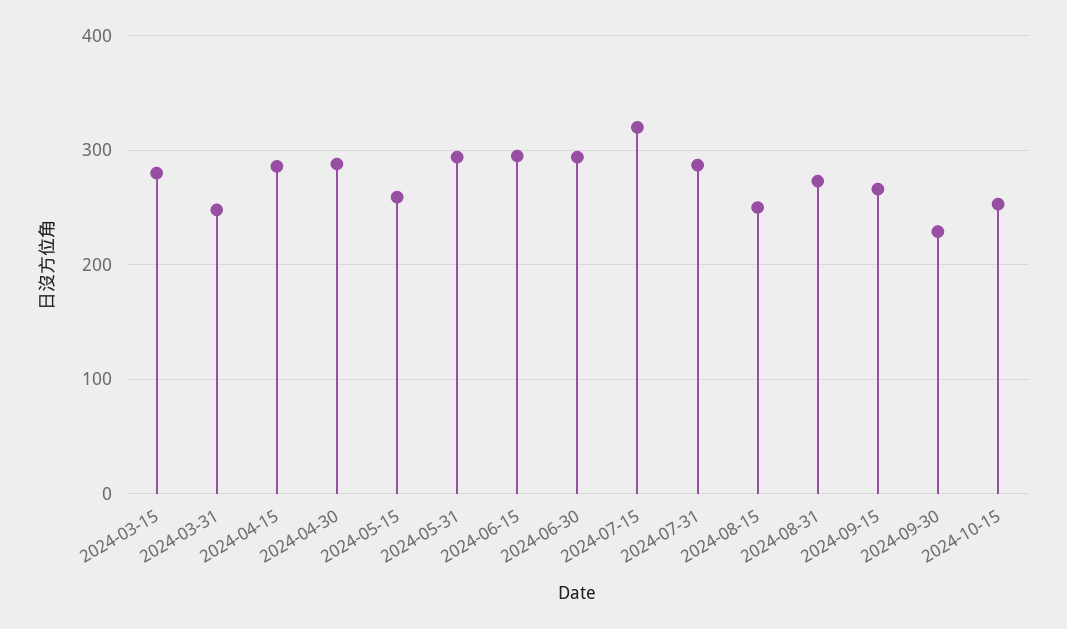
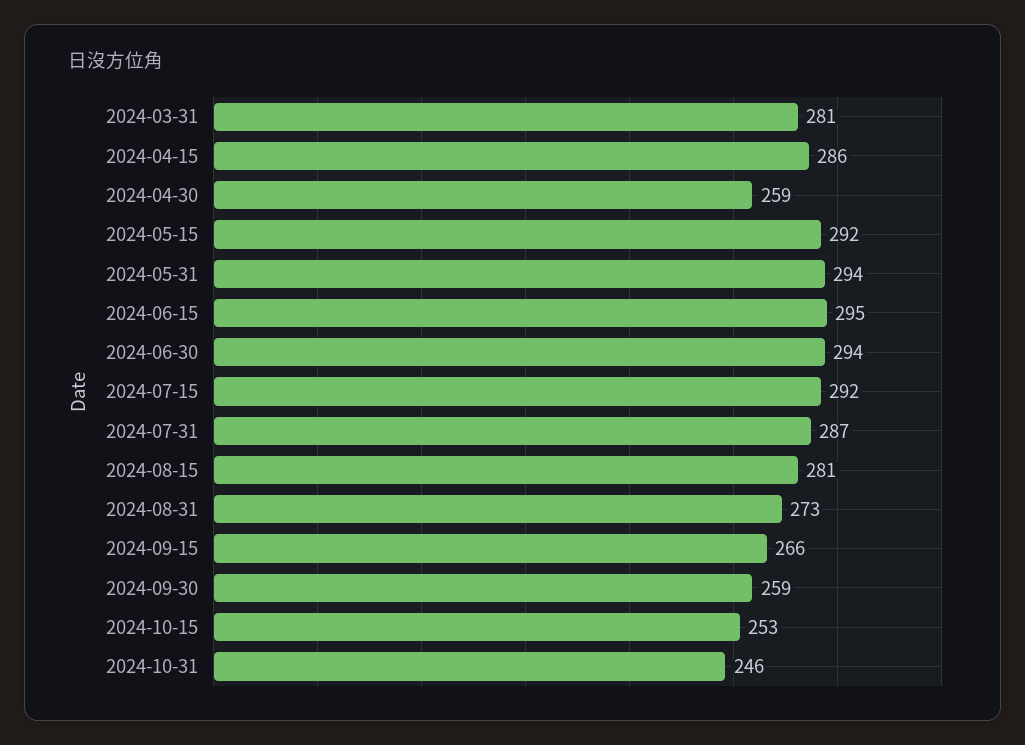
2024-03-15: 280 -> none
2024-03-31: 250 -> 281
2024-04-30: 290 -> 259
2024-05-15: 260 -> 292
2024-07-15: 320 -> 292
2024-08-15: 250 -> 281
2024-09-30: 230 -> 259
2024-10-31: none -> 246

